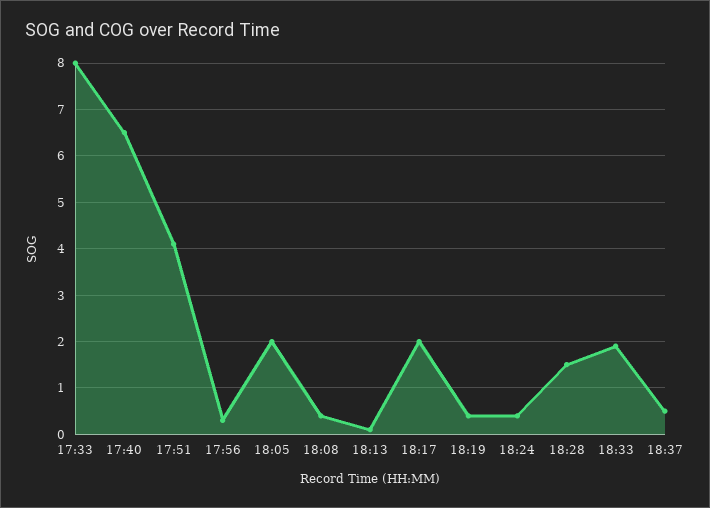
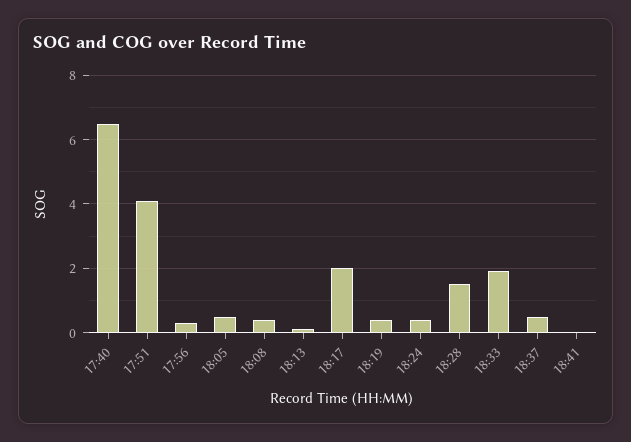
17:33: 8 -> none
18:05: 2 -> 0.5
18:41: none -> 0

